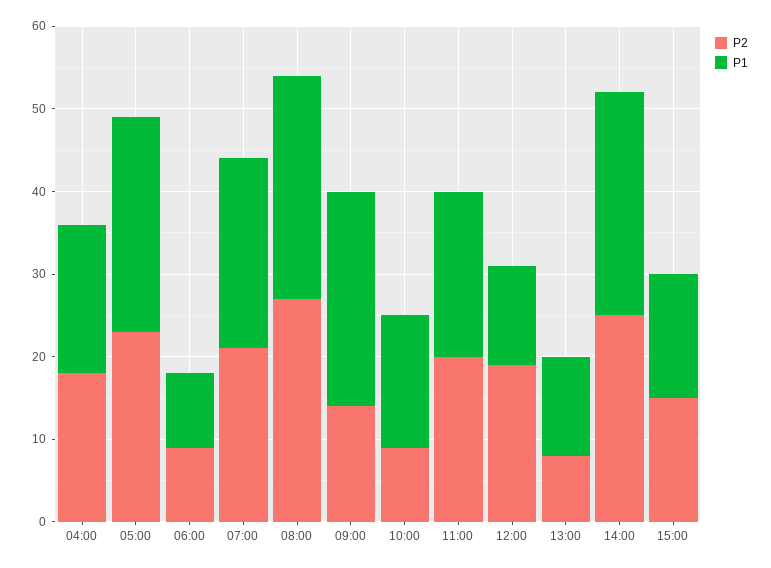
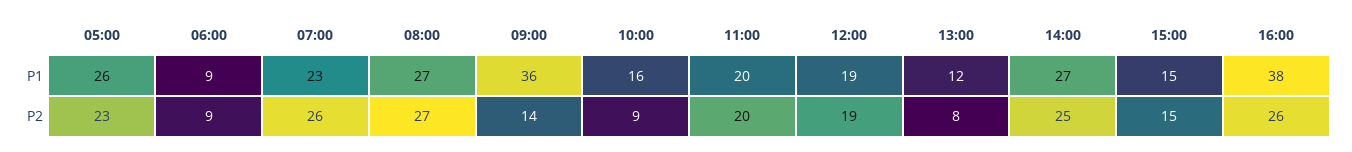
P2, 04:00: 18 -> none
P1, 04:00: 18 -> none
P2, 07:00: 21 -> 26
P1, 09:00: 26 -> 36
P1, 12:00: 12 -> 19
P1, 16:00: none -> 38
P2, 16:00: none -> 26

